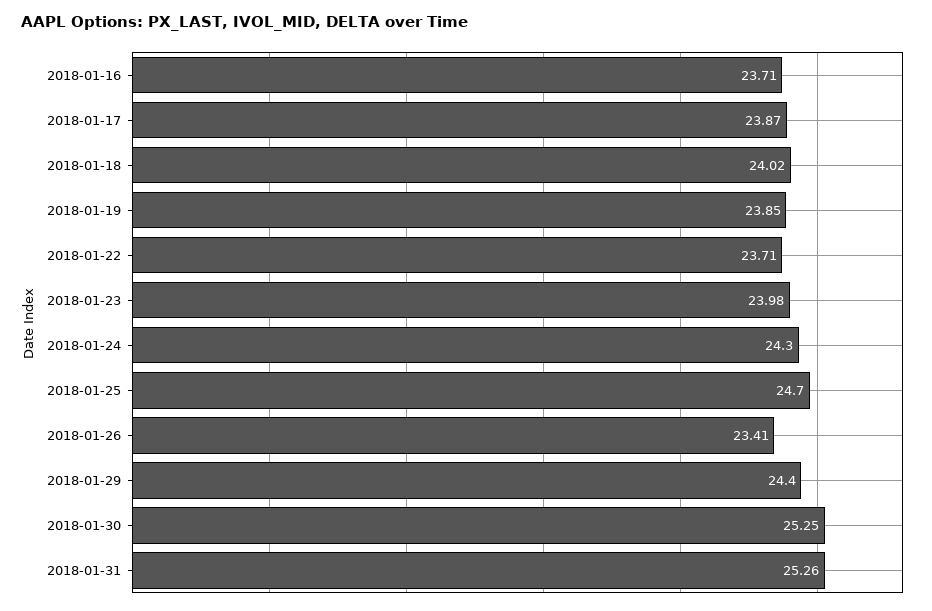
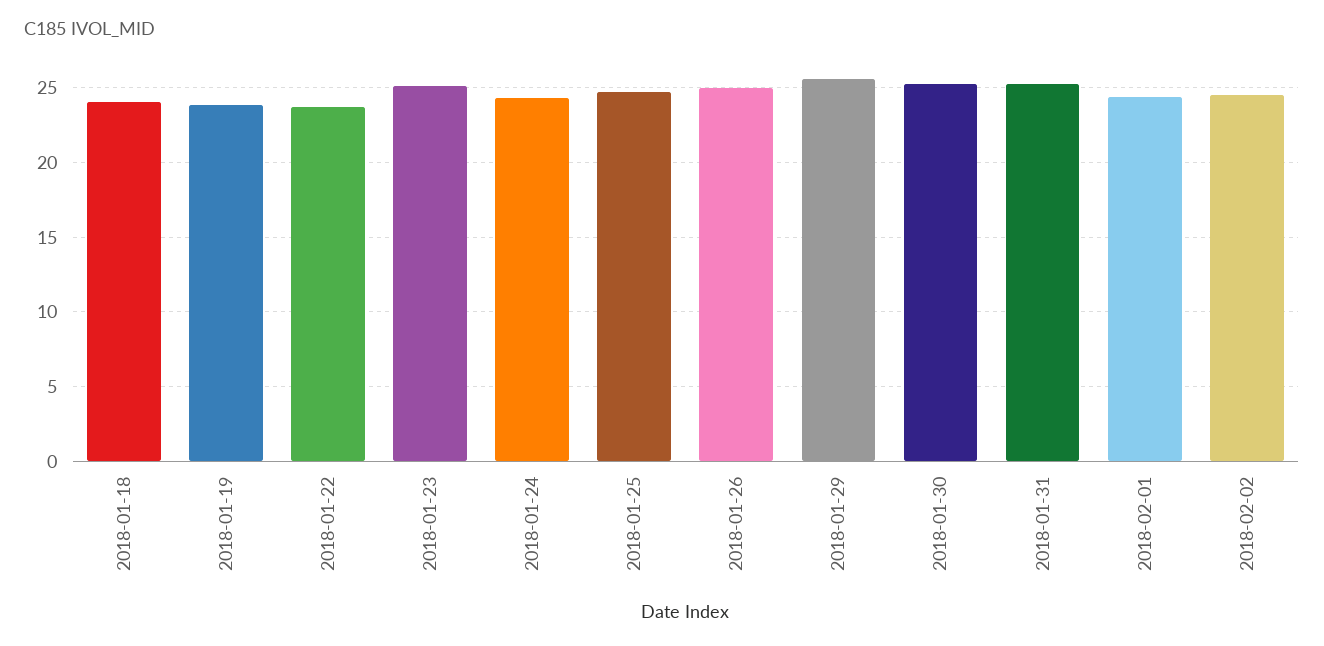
2018-01-16: 23.71 -> none
2018-01-17: 23.87 -> none
2018-01-23: 23.98 -> 25
2018-01-26: 23.41 -> 25
2018-01-29: 24.4 -> 25.5
2018-02-01: none -> 24.5
2018-02-02: none -> 24.5

